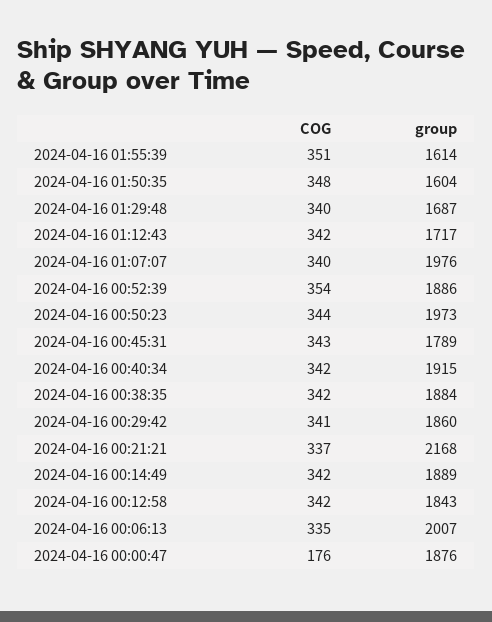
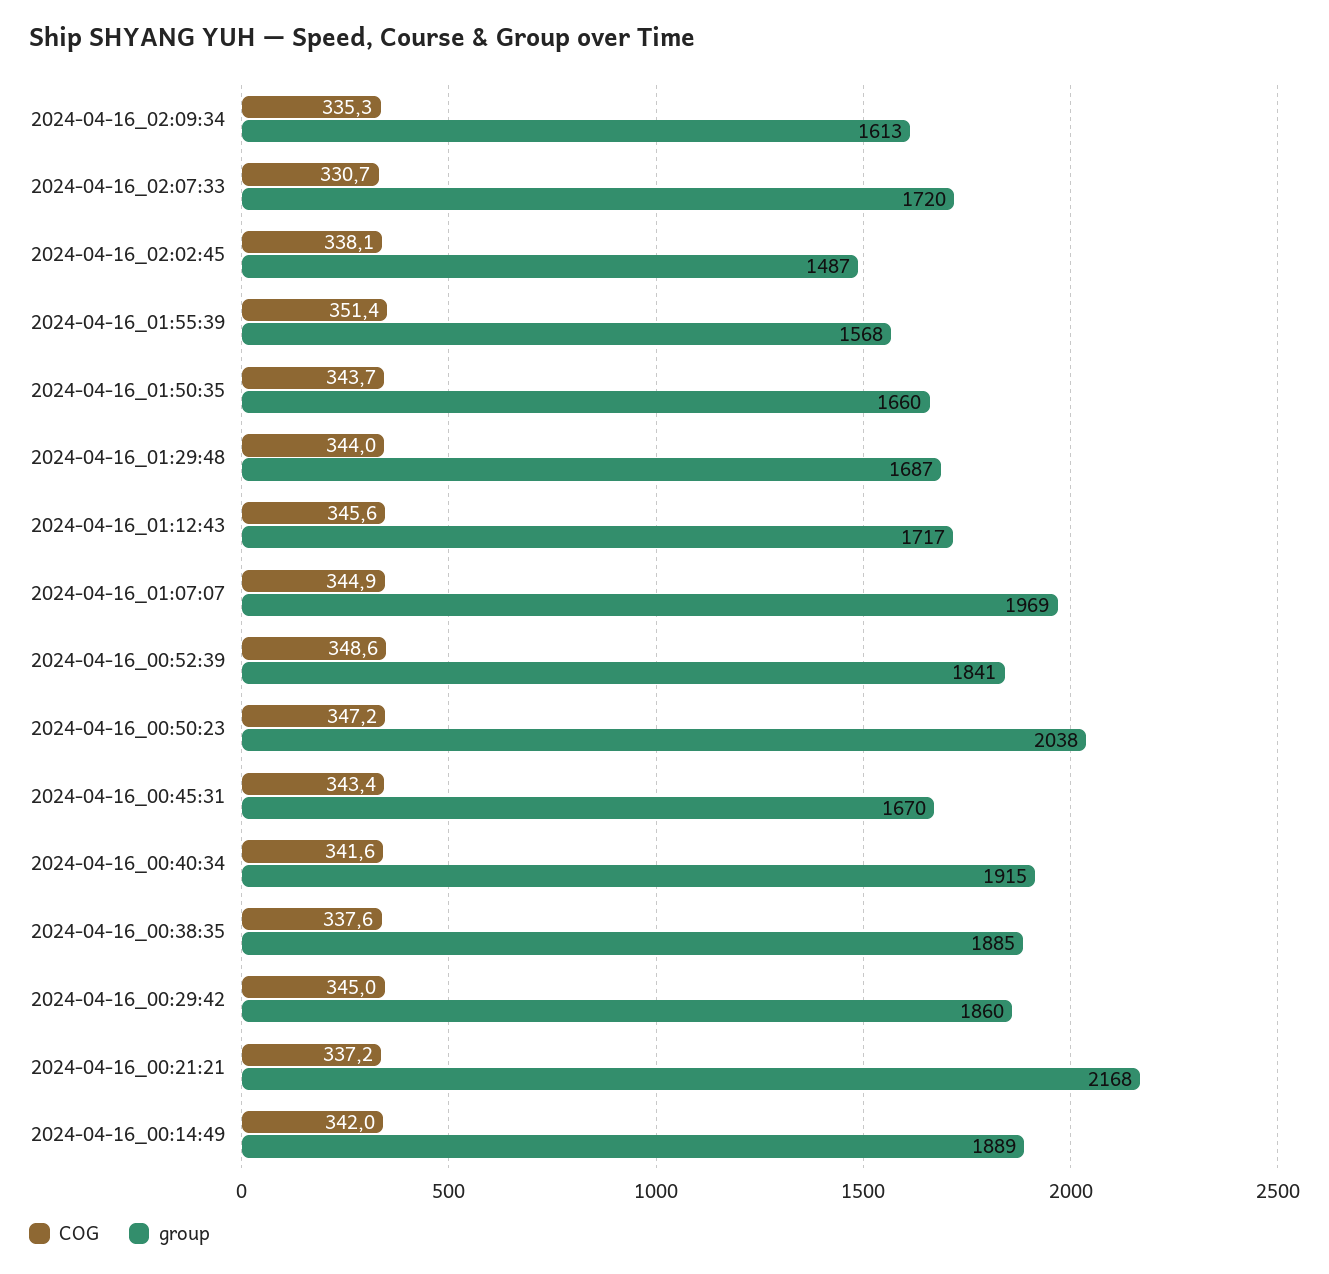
group, 2024-04-16 01:55:39: 1614 -> 1568
COG, 2024-04-16 01:50:35: 348 -> 343.7
group, 2024-04-16 01:50:35: 1604 -> 1660
COG, 2024-04-16 01:29:48: 340 -> 344
COG, 2024-04-16 01:12:43: 342 -> 345.6
COG, 2024-04-16 01:07:07: 340 -> 344.9
group, 2024-04-16 01:07:07: 1976 -> 1969
COG, 2024-04-16 00:52:39: 354 -> 348.6
group, 2024-04-16 00:52:39: 1886 -> 1841
COG, 2024-04-16 00:50:23: 344 -> 347.2
group, 2024-04-16 00:50:23: 1973 -> 2038
group, 2024-04-16 00:45:31: 1789 -> 1670
COG, 2024-04-16 00:38:35: 342 -> 337.6
group, 2024-04-16 00:38:35: 1884 -> 1885
COG, 2024-04-16 00:29:42: 341 -> 345
COG, 2024-04-16 00:12:58: 342 -> none
group, 2024-04-16 00:12:58: 1843 -> none
COG, 2024-04-16 00:06:13: 335 -> none
group, 2024-04-16 00:06:13: 2007 -> none
COG, 2024-04-16 00:00:47: 176 -> none
group, 2024-04-16 00:00:47: 1876 -> none
COG, 2024-04-16_02:09:34: none -> 335.3
group, 2024-04-16_02:09:34: none -> 1613
COG, 2024-04-16_02:07:33: none -> 330.7
group, 2024-04-16_02:07:33: none -> 1720
COG, 2024-04-16_02:02:45: none -> 338.1
group, 2024-04-16_02:02:45: none -> 1487

